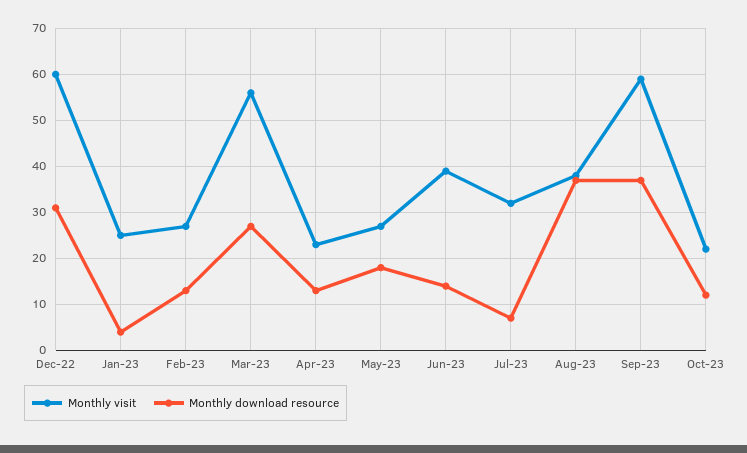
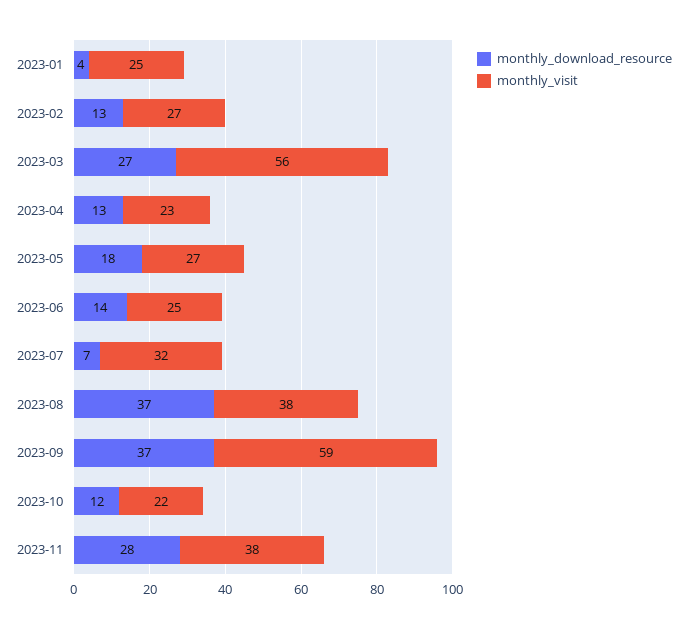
Monthly visit, Dec-22: 60 -> none
Monthly download resource, Dec-22: 30 -> none
Monthly visit, Jun-23: 40 -> 25
Monthly download resource, 2023-11: none -> 28
Monthly visit, 2023-11: none -> 38

